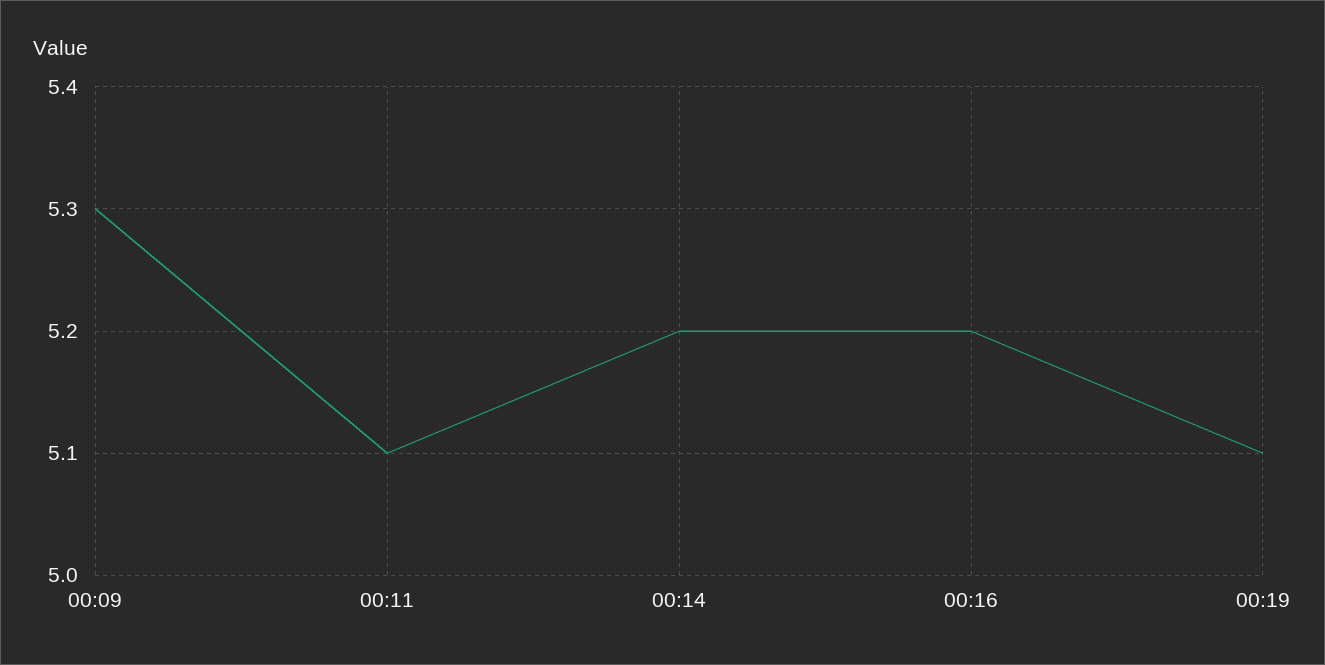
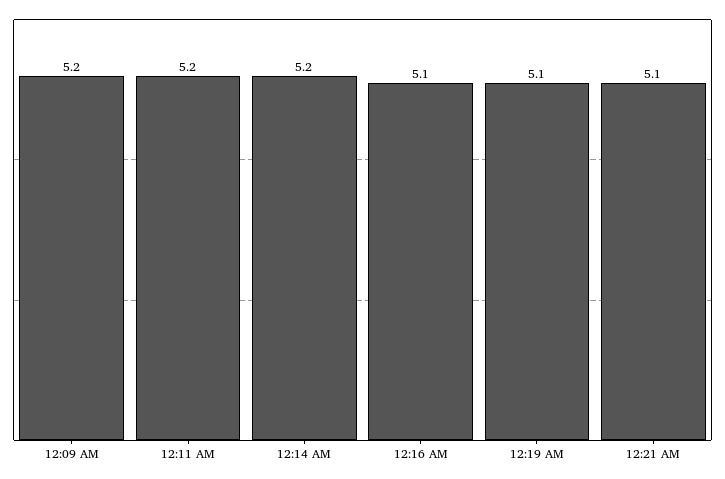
00:09: 5.3 -> 5.2
00:11: 5.1 -> 5.2
00:16: 5.2 -> 5.1
12:21 AM: none -> 5.1

